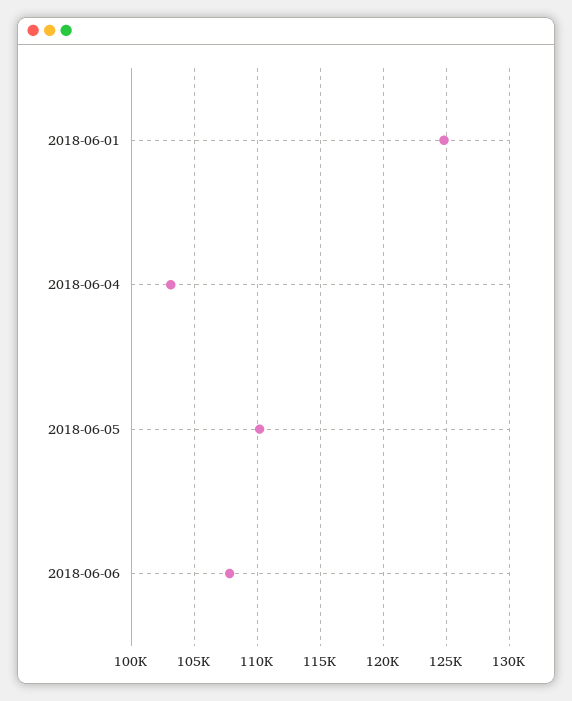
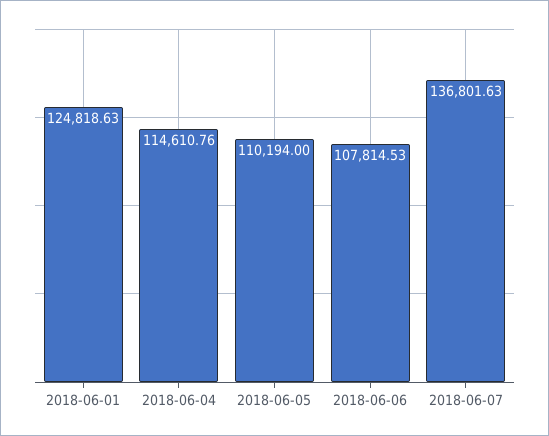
2018-06-04: 103000 -> 114610.76
2018-06-07: none -> 136801.63

